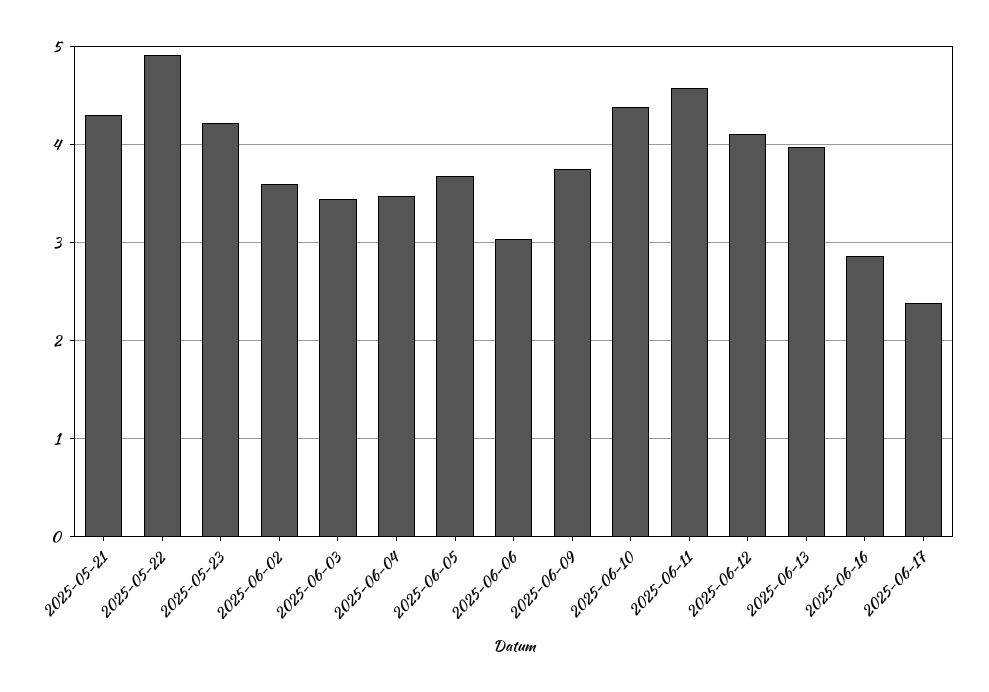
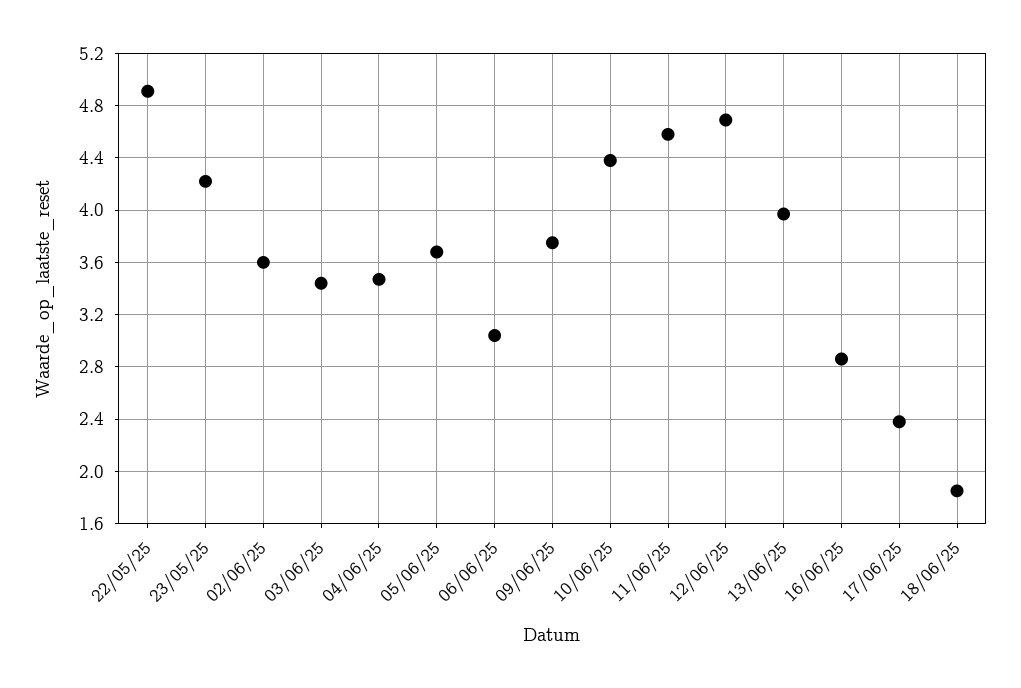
2025-05-21: 4.3 -> none
2025-06-12: 4.1 -> 4.7
18/06/25: none -> 1.85

